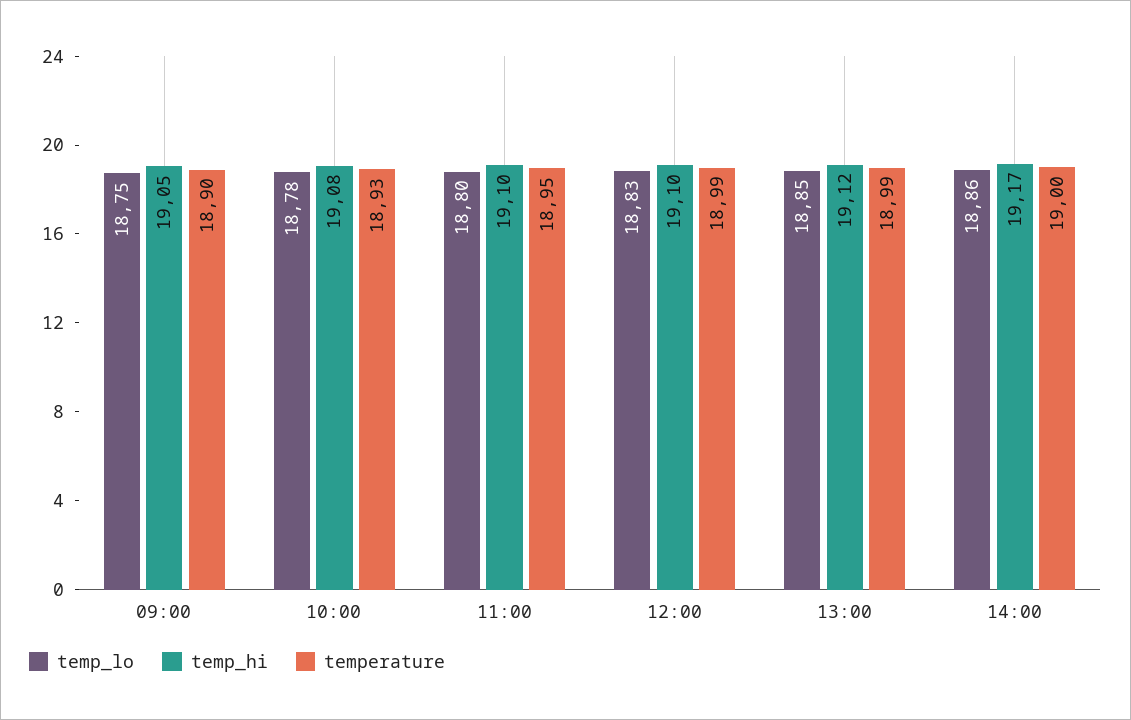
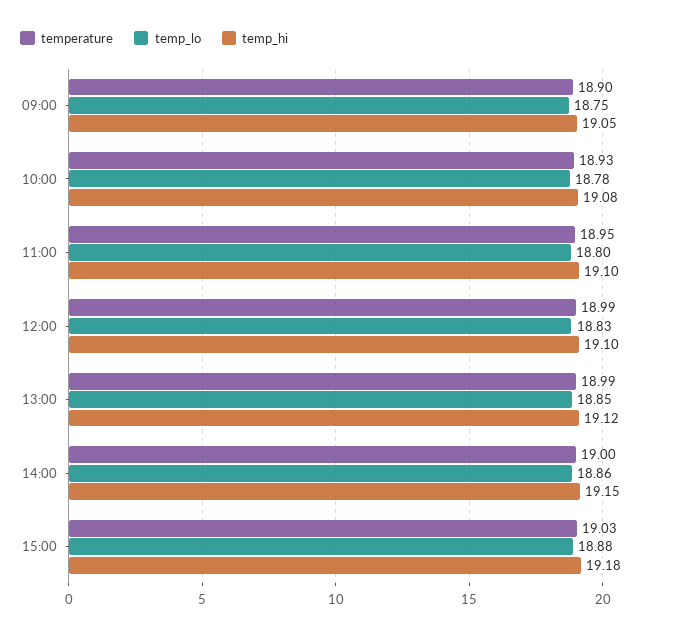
temp_hi, 14:00: 19.17 -> 19.15
temperature, 15:00: none -> 19.03
temp_lo, 15:00: none -> 18.88
temp_hi, 15:00: none -> 19.18

